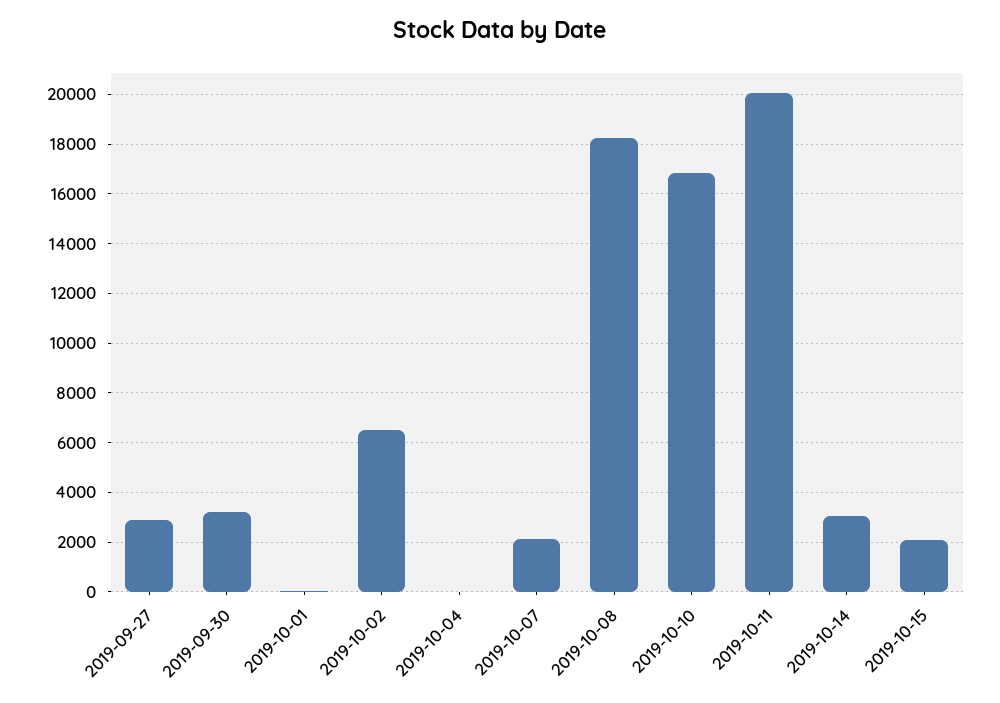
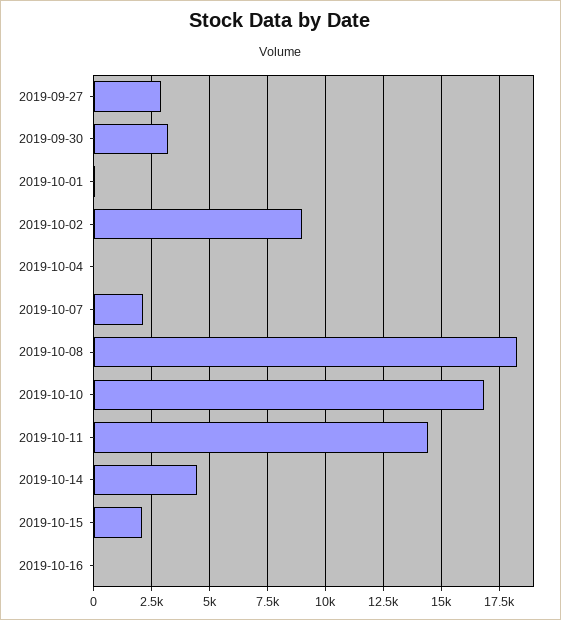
2019-10-02: 6500 -> 9000
2019-10-11: 20000 -> 14500
2019-10-14: 3000 -> 4500
2019-10-16: none -> 0

